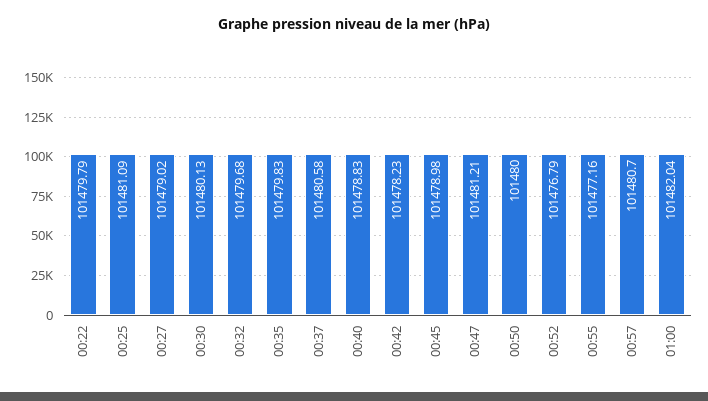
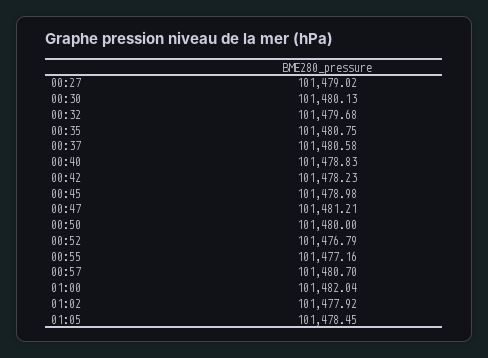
00:22: 101479.79 -> none
00:25: 101481.09 -> none
00:35: 101479.83 -> 101480.75
01:02: none -> 101477.92
01:05: none -> 101478.45

